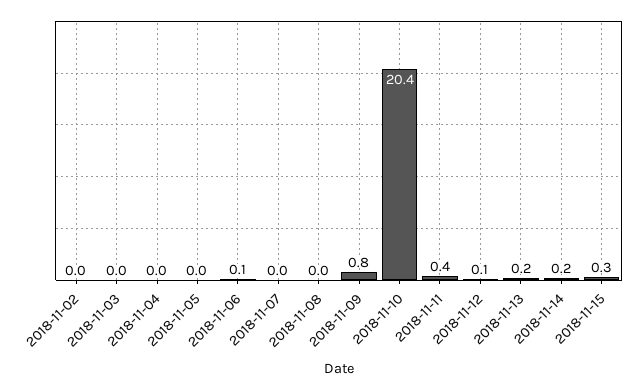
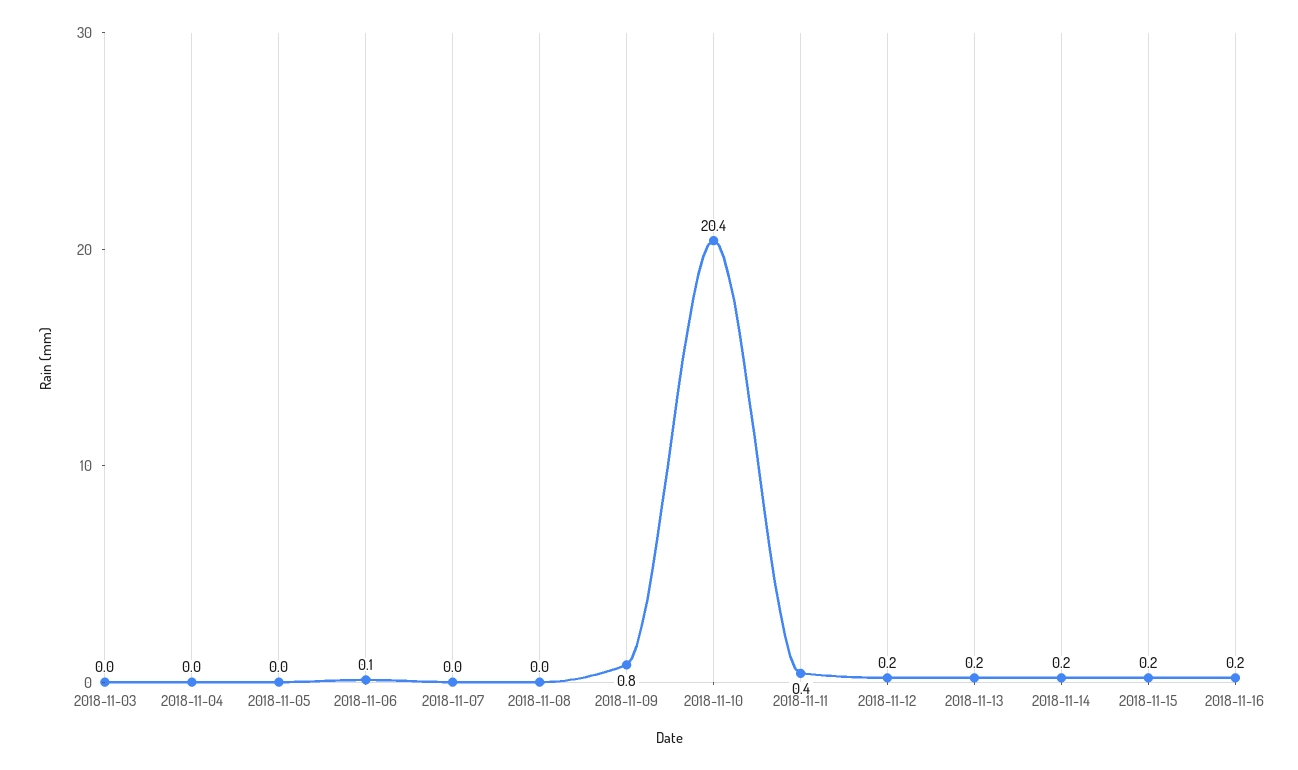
2018-11-02: 0 -> none
2018-11-12: 0.1 -> 0.2
2018-11-15: 0.3 -> 0.2
2018-11-16: none -> 0.2

